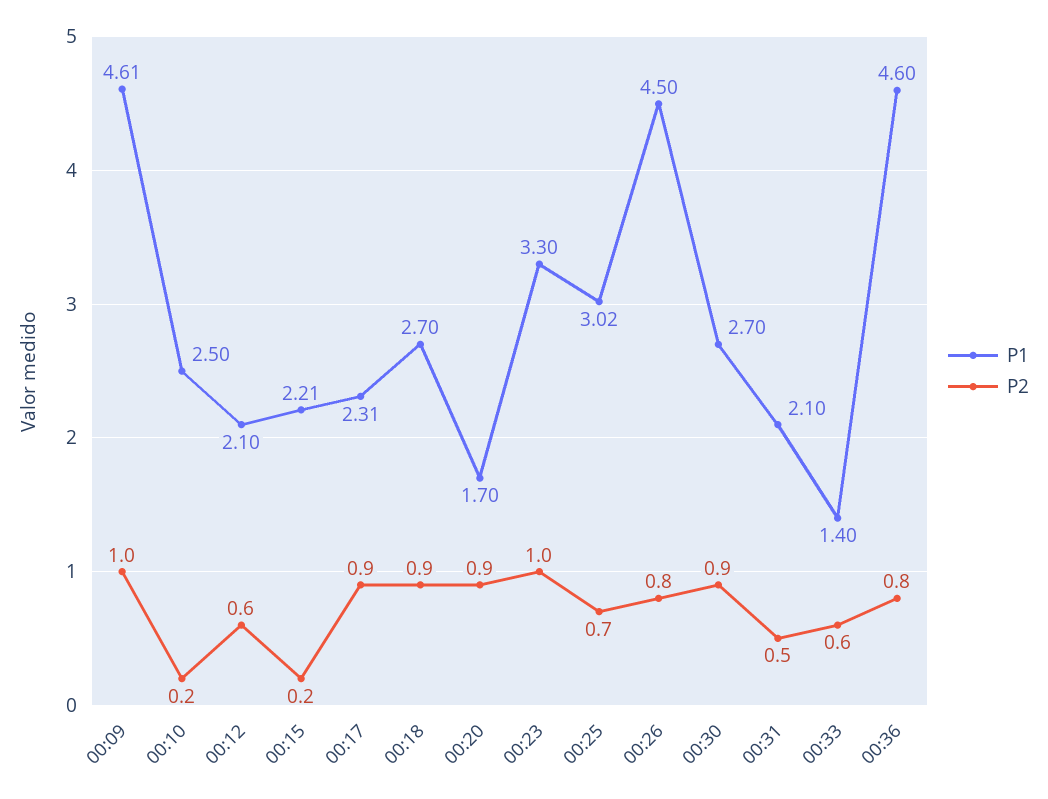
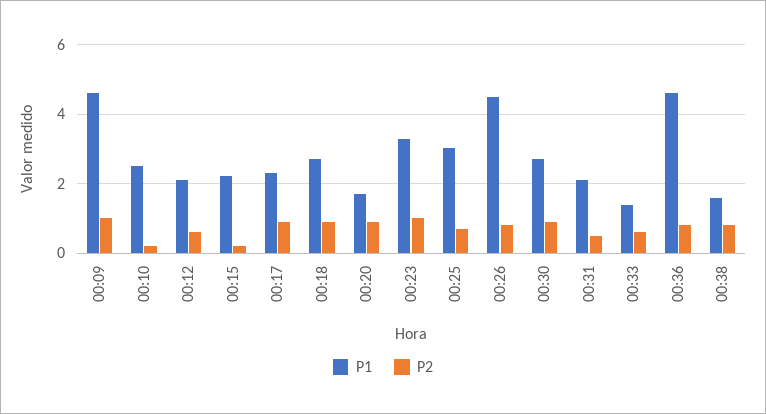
P1, 00:38: none -> 1.6
P2, 00:38: none -> 0.8

